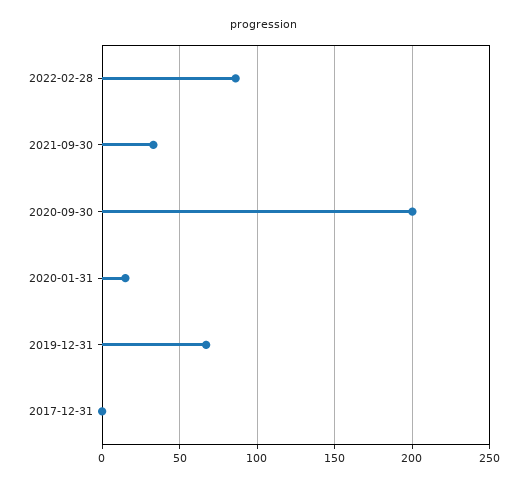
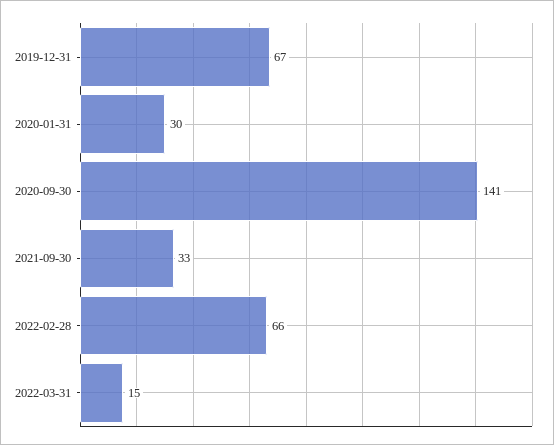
2022-02-28: 85 -> 66
2020-09-30: 200 -> 141
2020-01-31: 15 -> 30
2017-12-31: 0 -> none
2022-03-31: none -> 15

